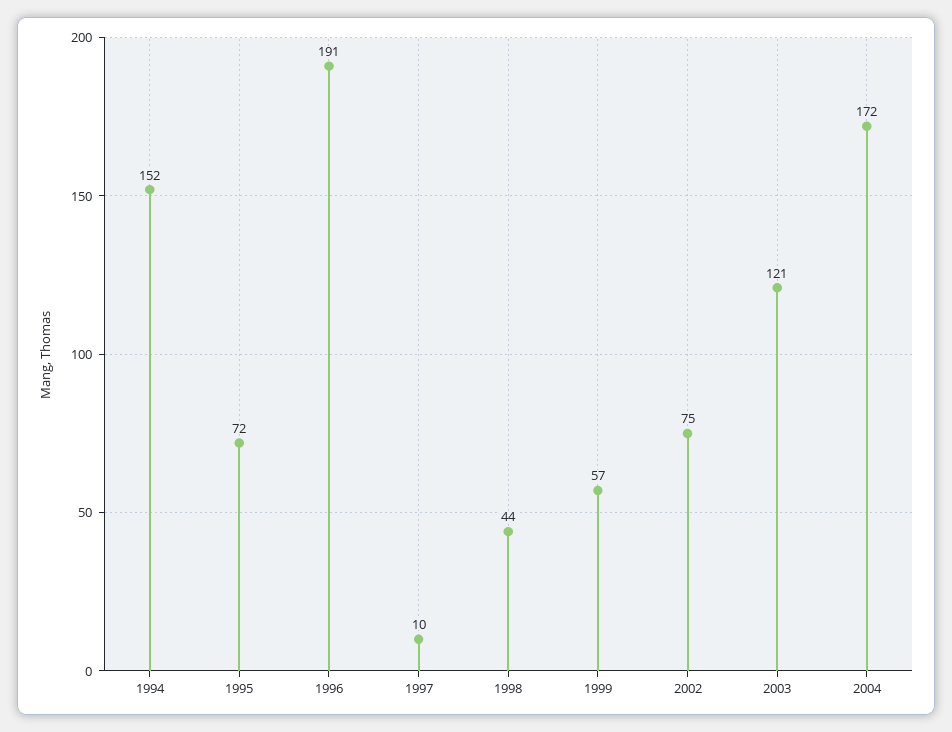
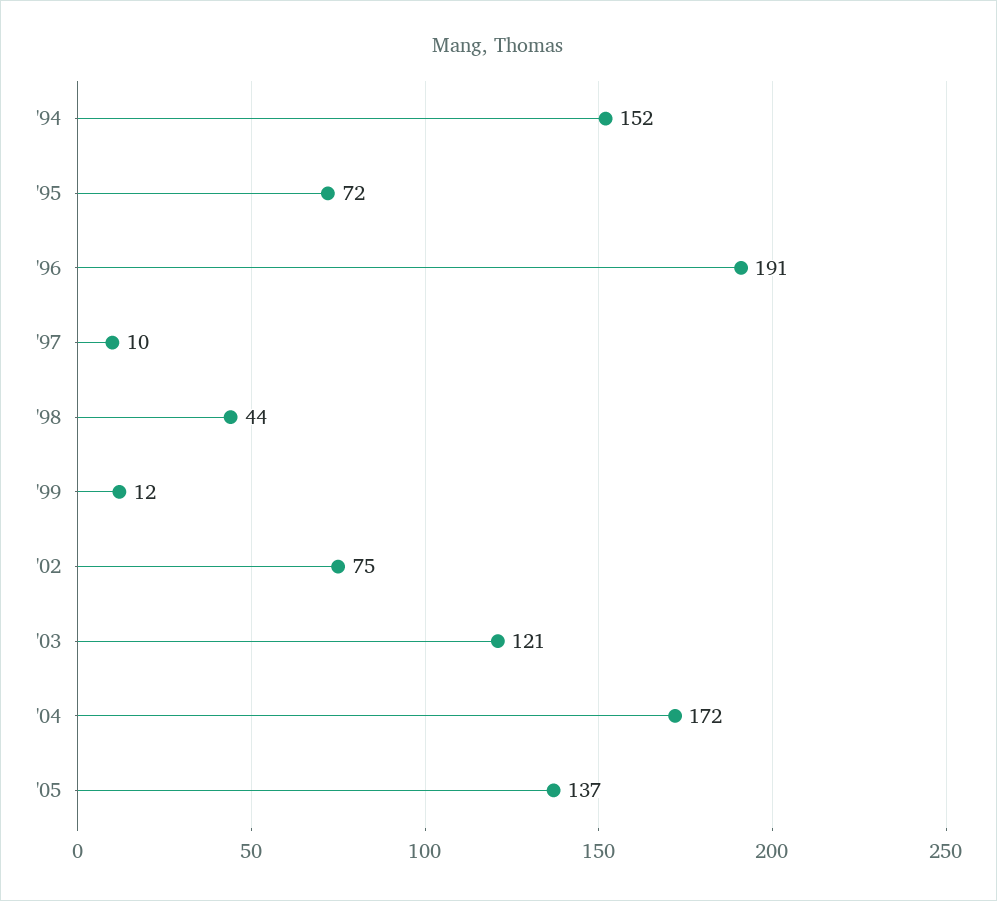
1999: 57 -> 12
'05: none -> 137

